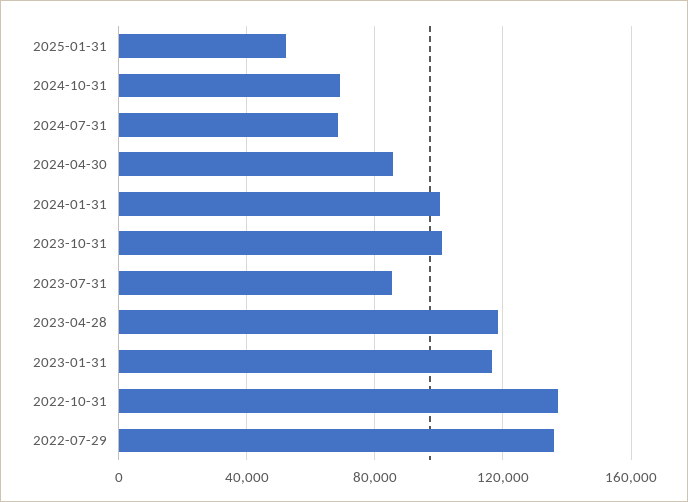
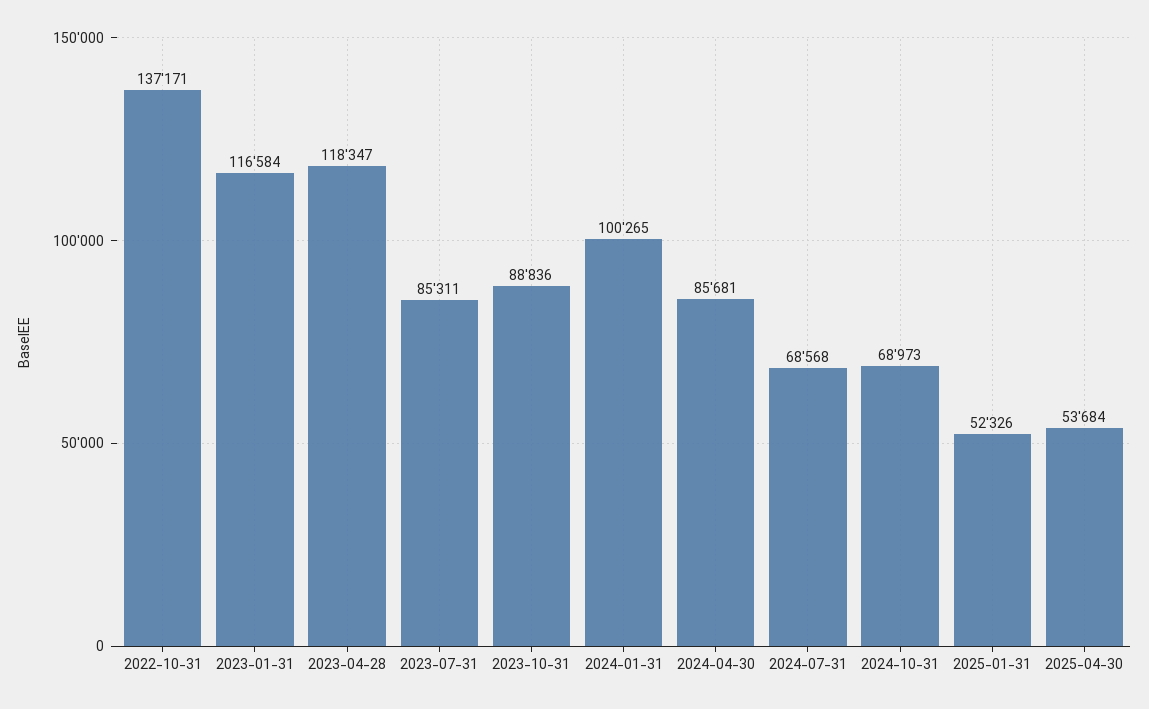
2023-10-31: 100000 -> 88836
2022-07-29: 135000 -> none
2025-04-30: none -> 53684

